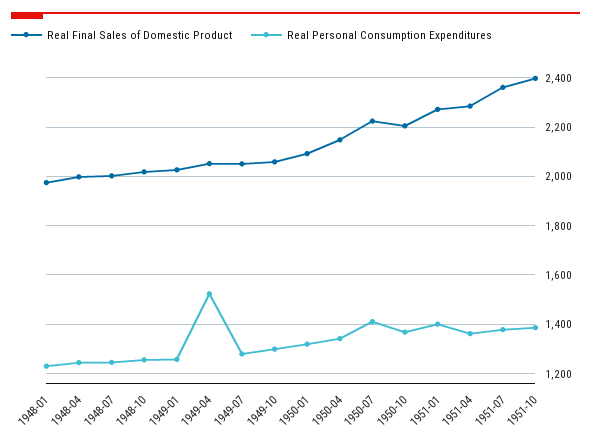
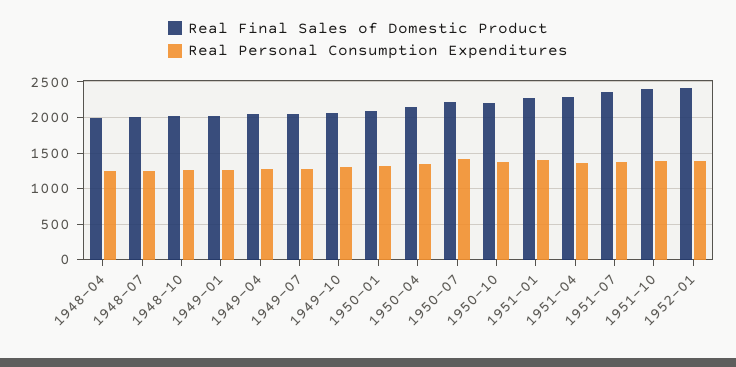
Real Final Sales of Domestic Product, 1948-01: 1975 -> none
Real Personal Consumption Expenditures, 1948-01: 1225 -> none
Real Personal Consumption Expenditures, 1949-04: 1525 -> 1300
Real Final Sales of Domestic Product, 1952-01: none -> 2400
Real Personal Consumption Expenditures, 1952-01: none -> 1400

